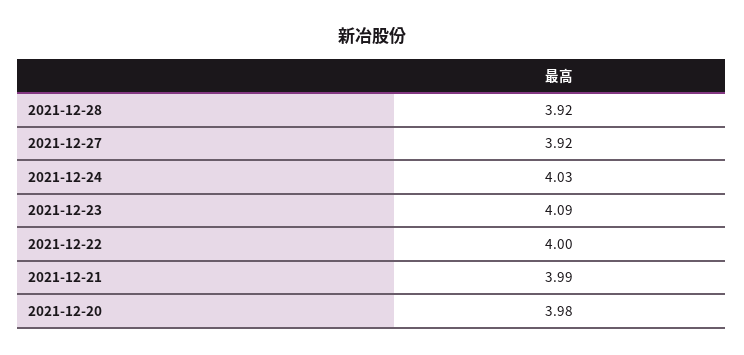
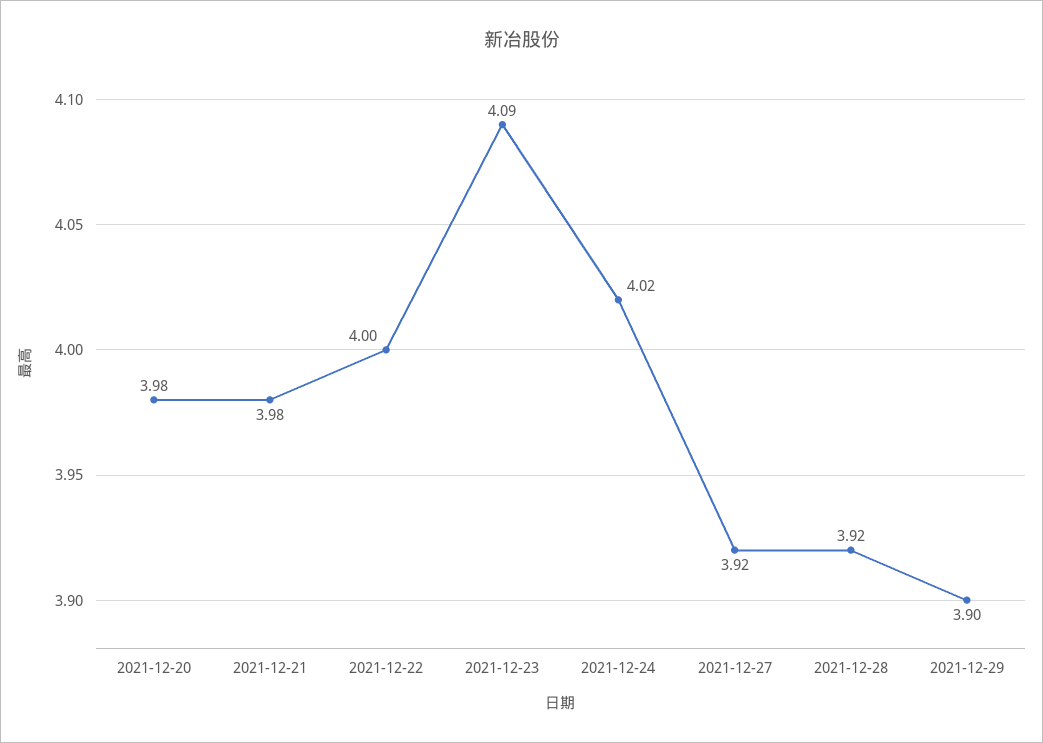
2021-12-24: 4.03 -> 4.02
2021-12-21: 3.99 -> 3.98
2021-12-29: none -> 3.9

